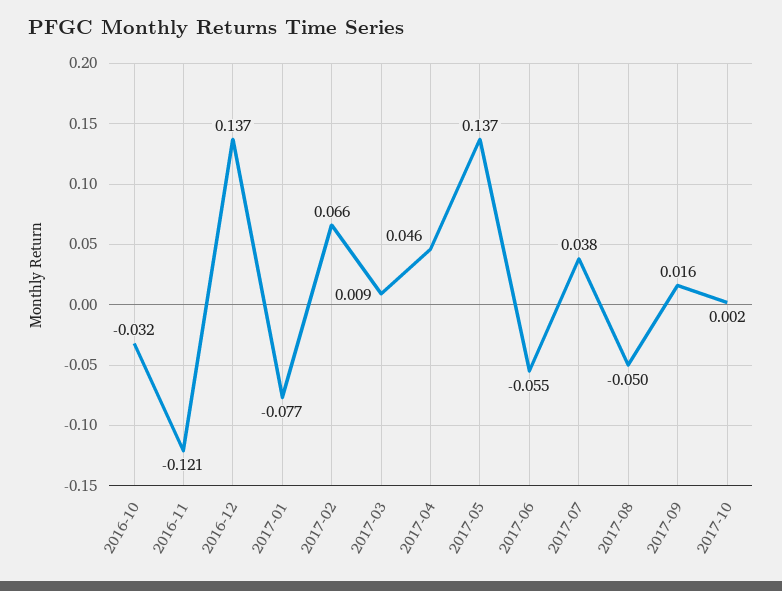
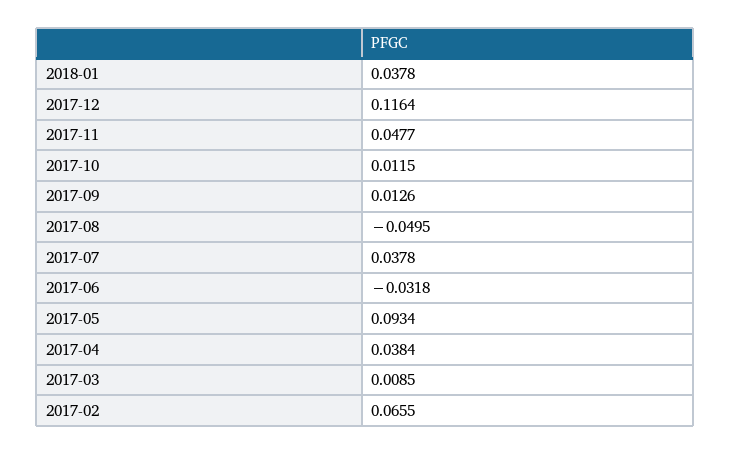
2016-10: -0.032 -> none
2016-11: -0.121 -> none
2016-12: 0.137 -> none
2017-01: -0.077 -> none
2017-04: 0.046 -> 0.0384
2017-05: 0.137 -> 0.0934
2017-06: -0.055 -> -0.0318
2017-09: 0.016 -> 0.0126
2017-10: 0.002 -> 0.0115
2018-01: none -> 0.0378
2017-12: none -> 0.1164
2017-11: none -> 0.0477

